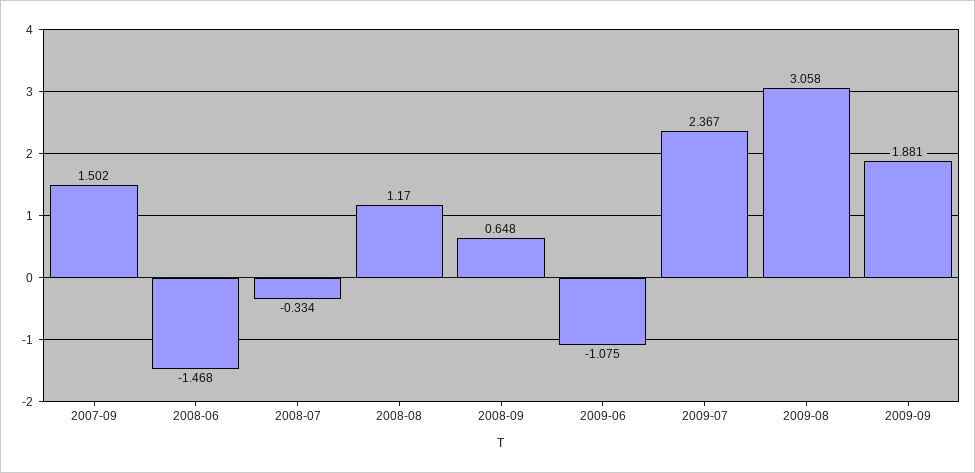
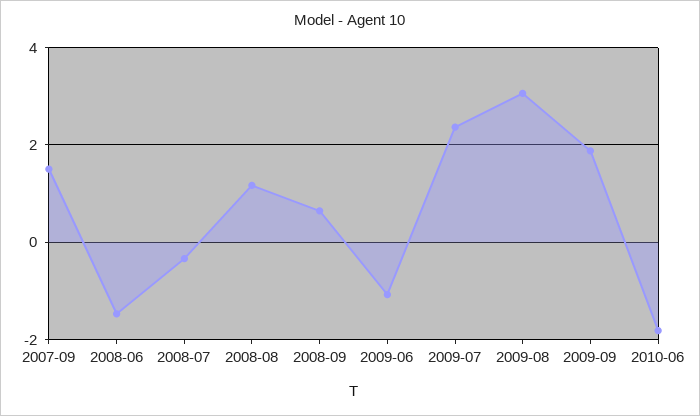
2010-06: none -> -1.8

